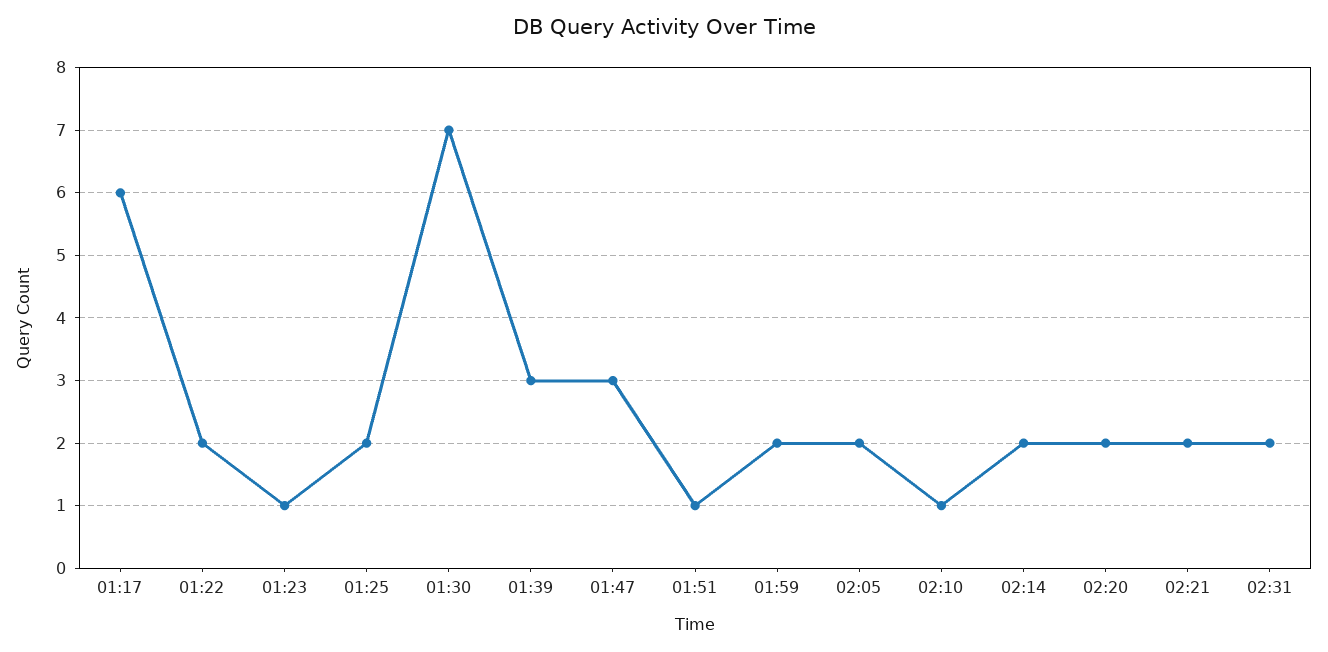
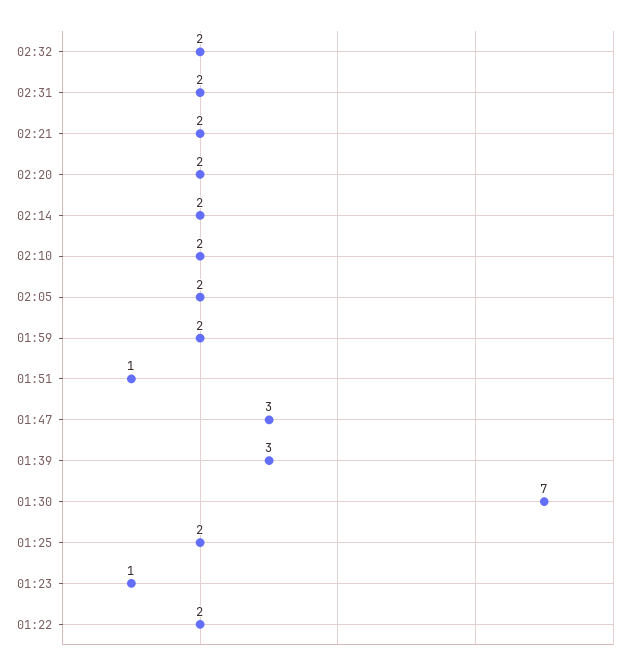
01:17: 6 -> none
02:10: 1 -> 2
02:32: none -> 2

